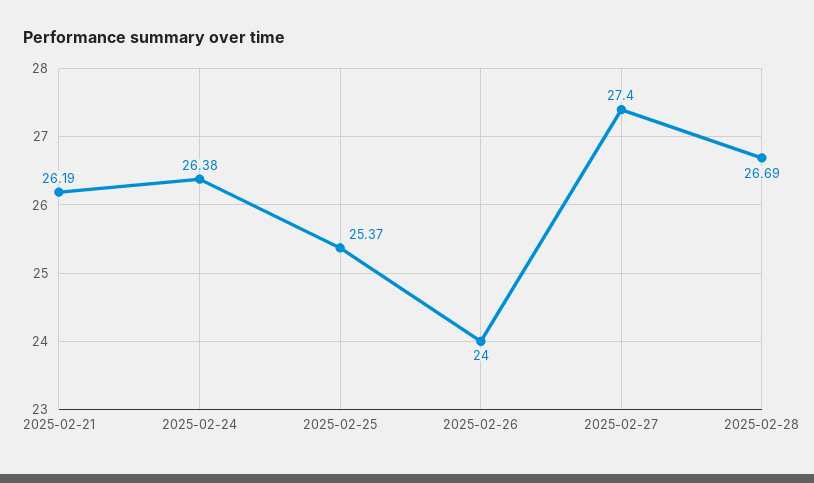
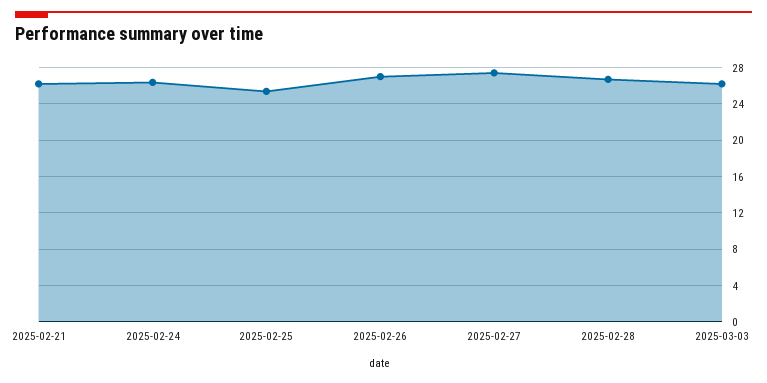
2025-02-26: 24 -> 27
2025-03-03: none -> 26

